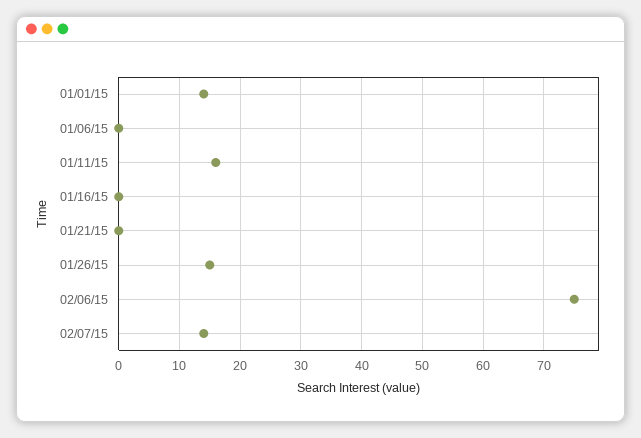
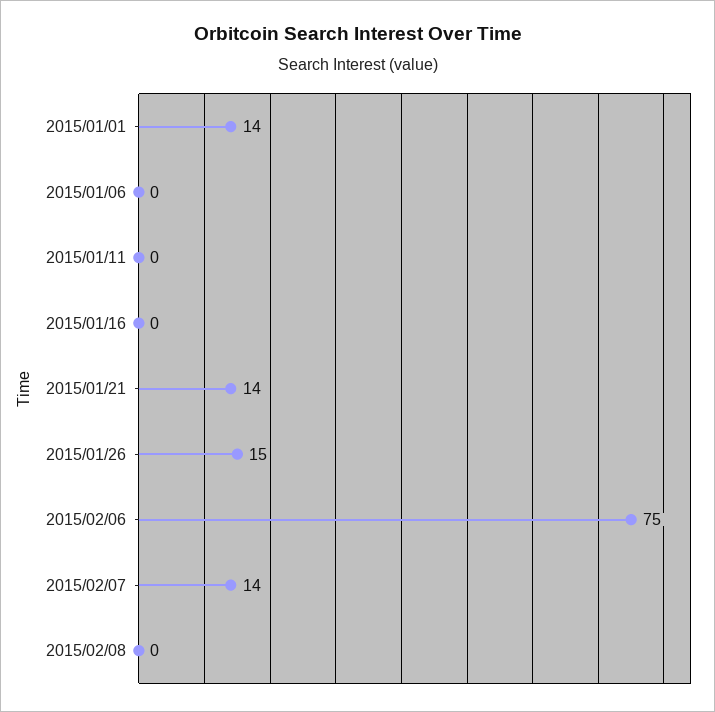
01/11/15: 16 -> 0
01/21/15: 0 -> 14
2015/02/08: none -> 0

